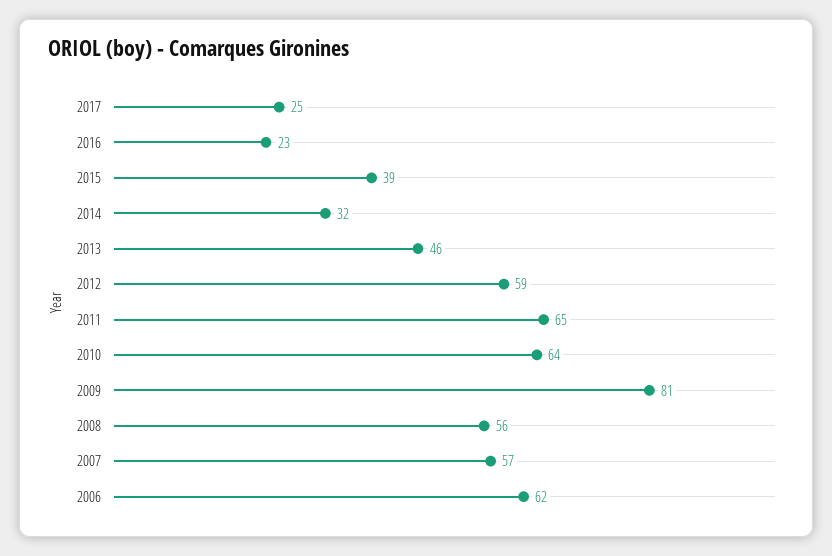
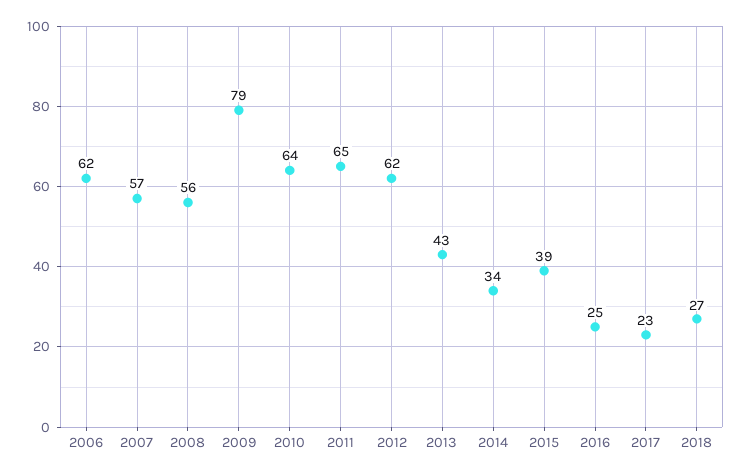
2017: 25 -> 23
2016: 23 -> 25
2014: 32 -> 34
2013: 46 -> 43
2012: 59 -> 62
2009: 81 -> 79
2018: none -> 27

